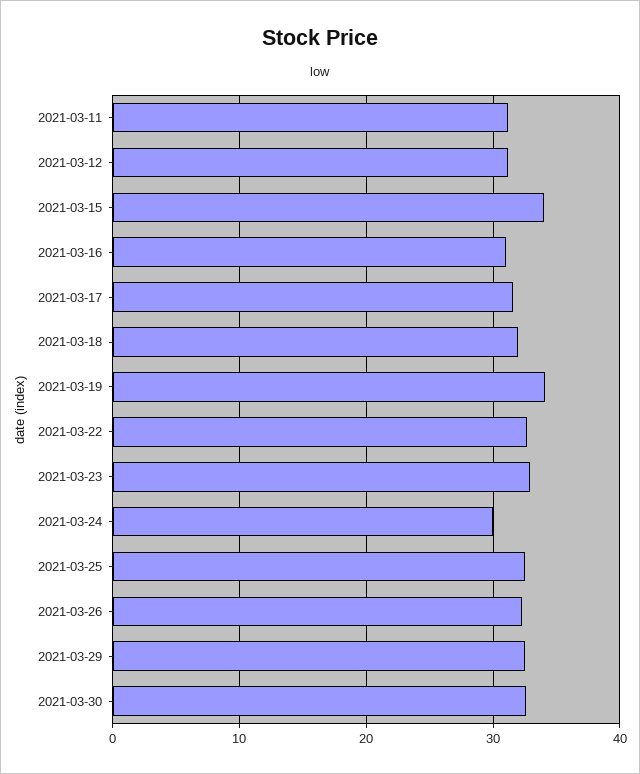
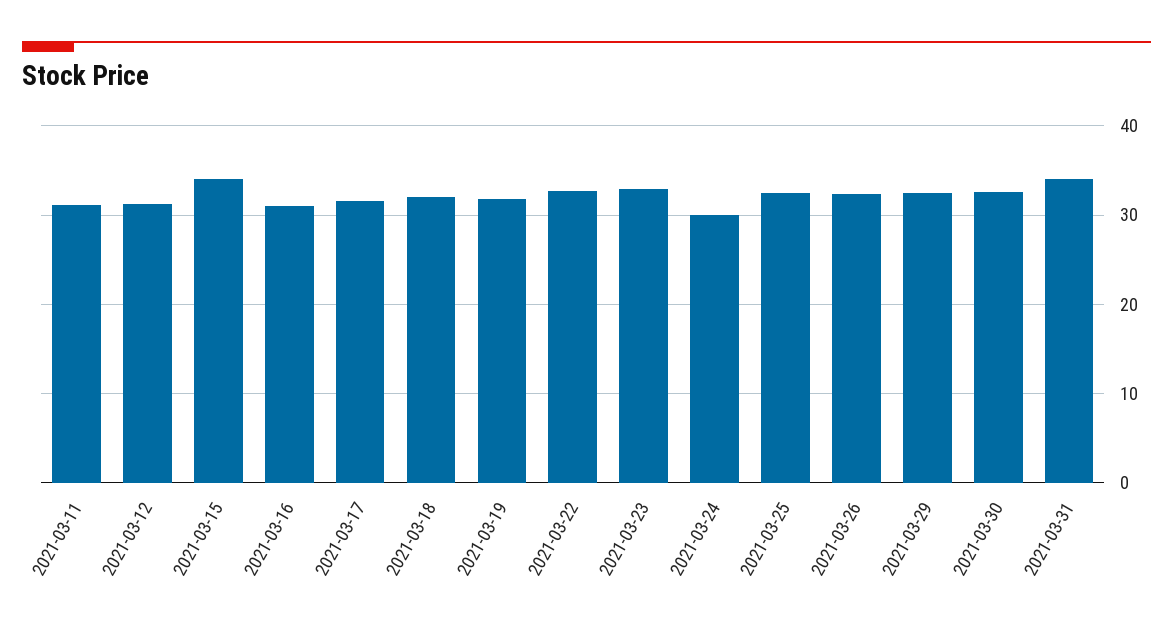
2021-03-19: 34 -> 32
2021-03-31: none -> 34

